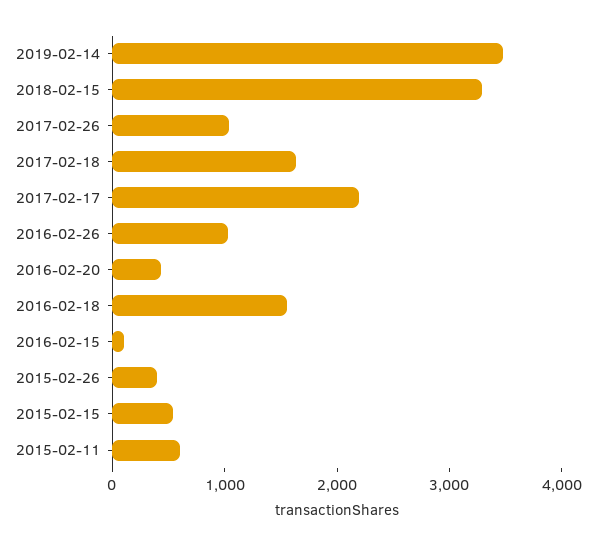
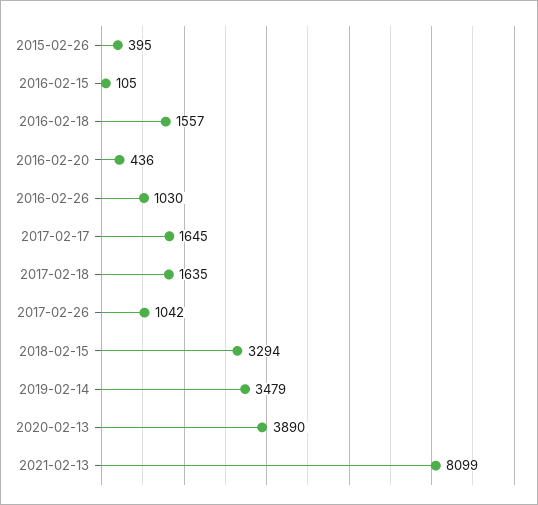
2017-02-17: 2200 -> 1645
2015-02-15: 600 -> none
2015-02-11: 600 -> none
2020-02-13: none -> 3890
2021-02-13: none -> 8099

